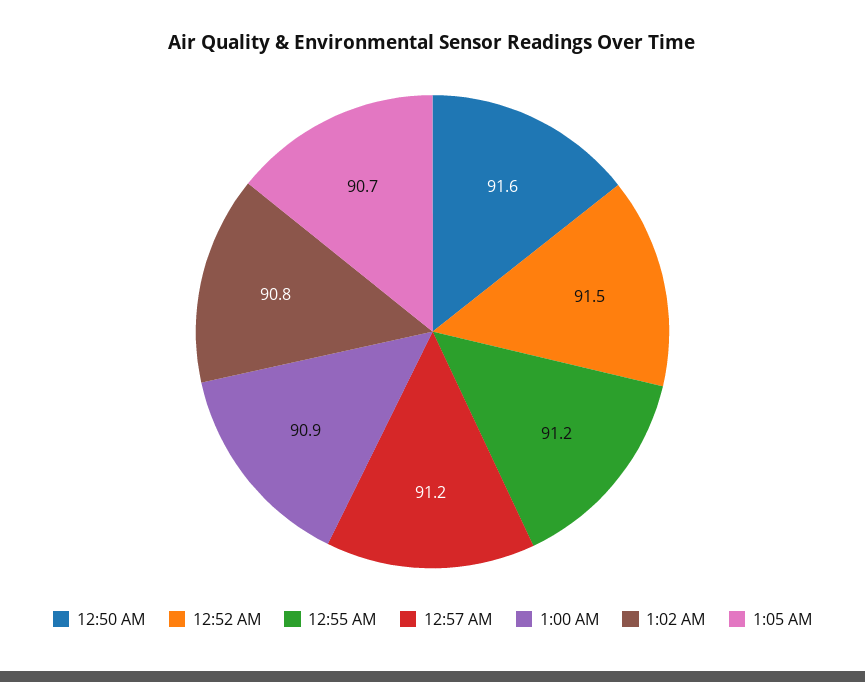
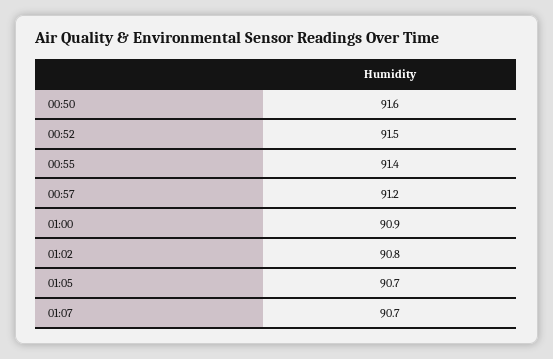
12:55 AM: 91.2 -> 91.4
01:07: none -> 90.7

